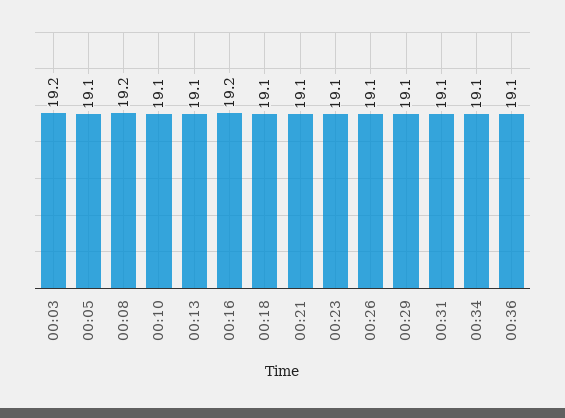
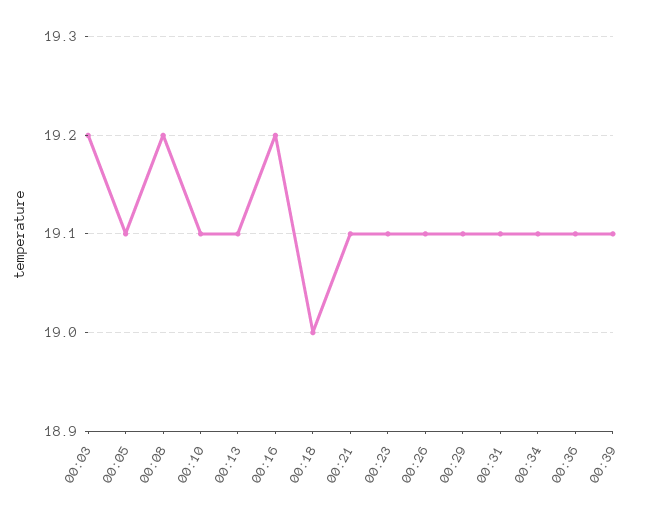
00:18: 19.1 -> 19
00:39: none -> 19.1

